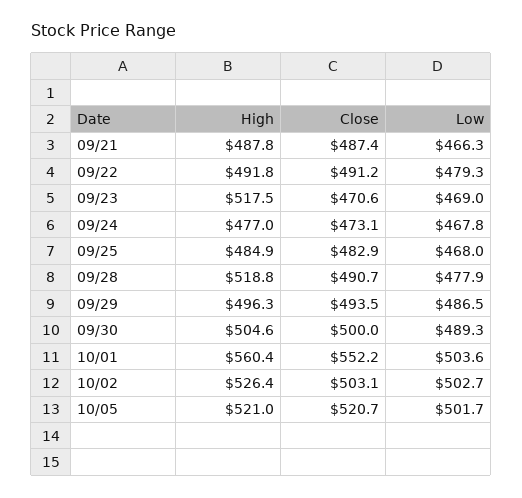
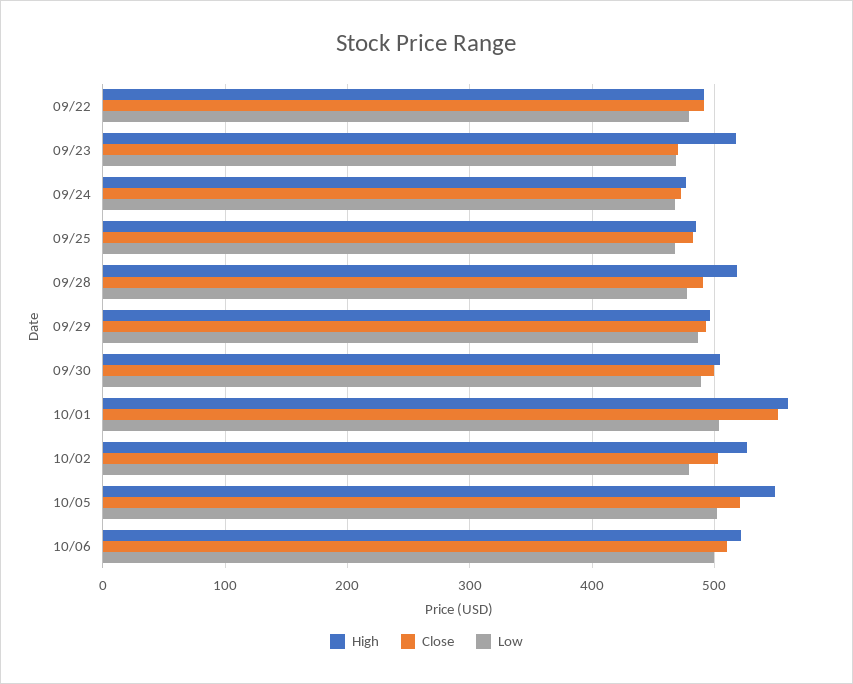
High, 09/21: 487.8 -> none
Close, 09/21: 487.4 -> none
Low, 09/21: 466.3 -> none
Low, 10/02: 502.7 -> 480
High, 10/05: 521 -> 550
High, 10/06: none -> 520
Close, 10/06: none -> 510
Low, 10/06: none -> 500

